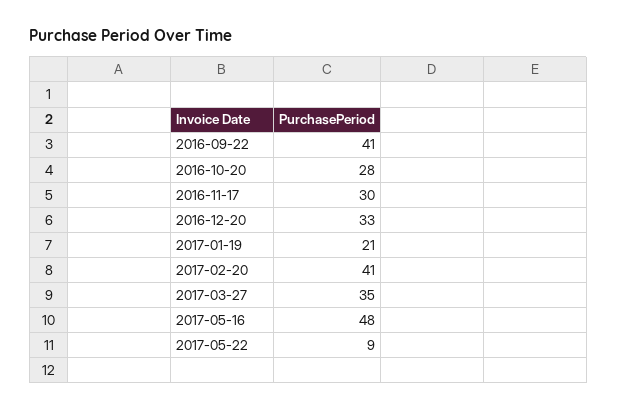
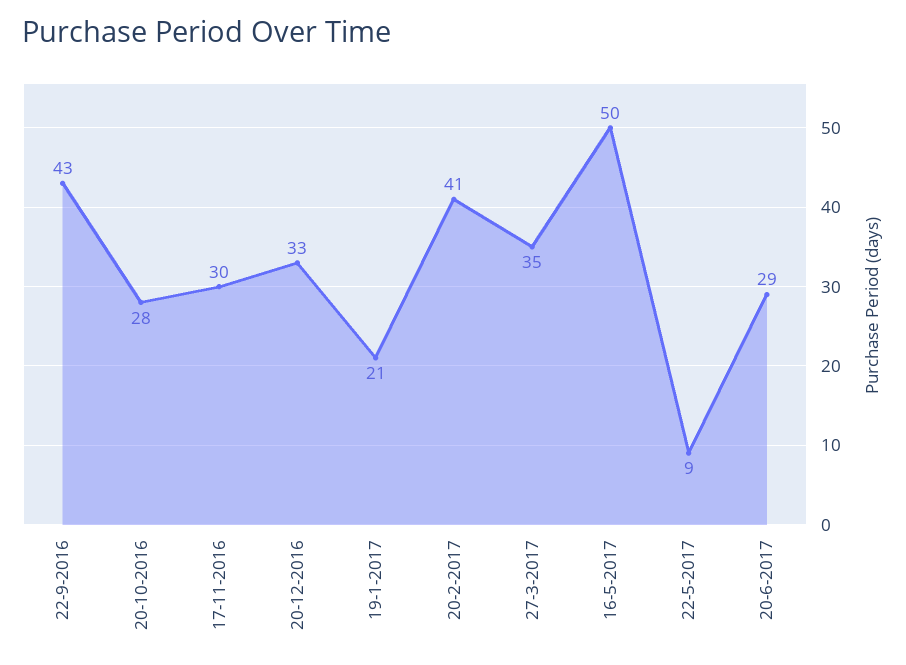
2016-09-22: 41 -> 43
2017-05-16: 48 -> 50
20-6-2017: none -> 29

